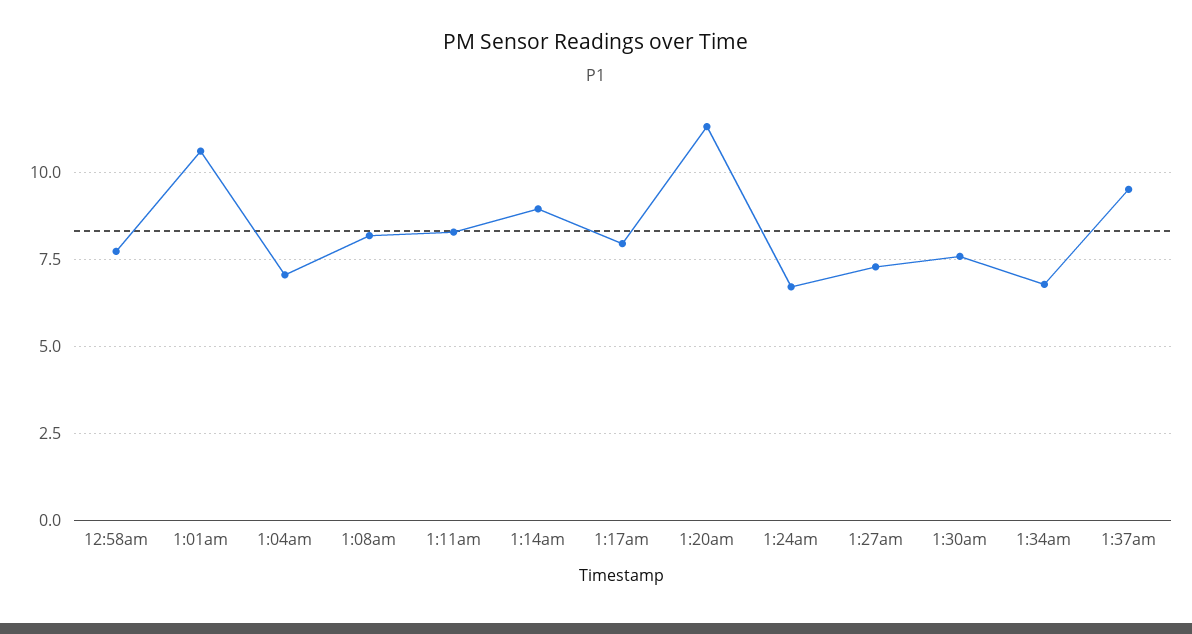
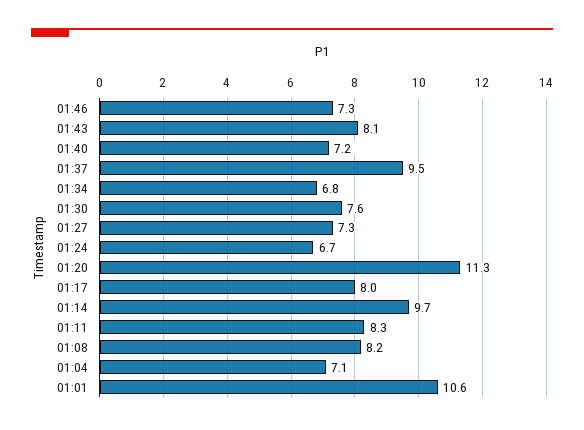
12:58am: 7.75 -> none
1:14am: 9 -> 9.7
01:46: none -> 7.3
01:43: none -> 8.1
01:40: none -> 7.2

